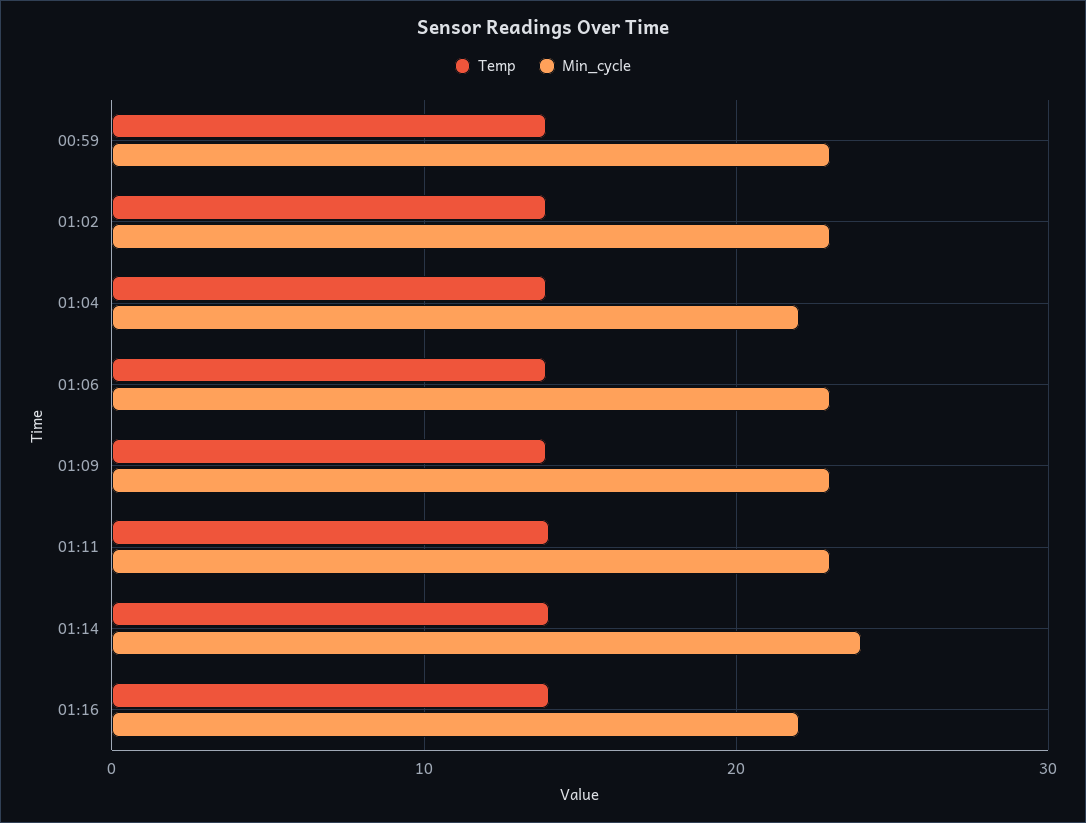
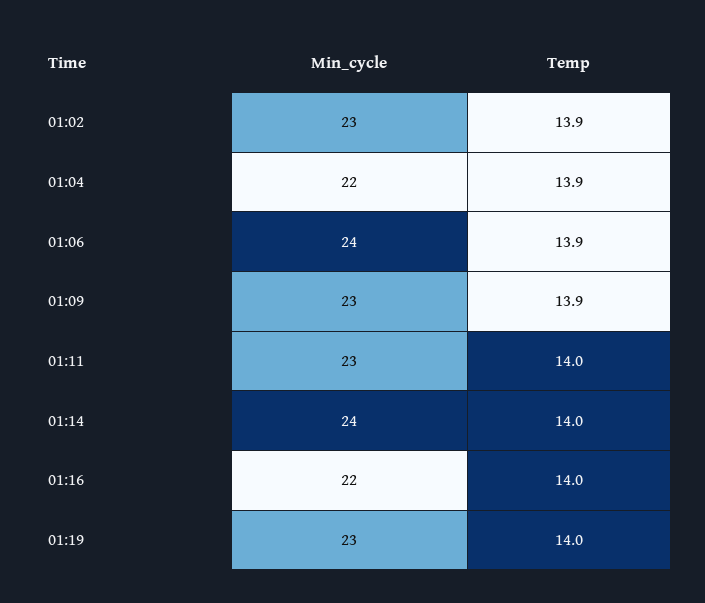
Temp, 00:59: 14 -> none
Min_cycle, 00:59: 23 -> none
Min_cycle, 01:06: 23 -> 24
Min_cycle, 01:19: none -> 23
Temp, 01:19: none -> 14

